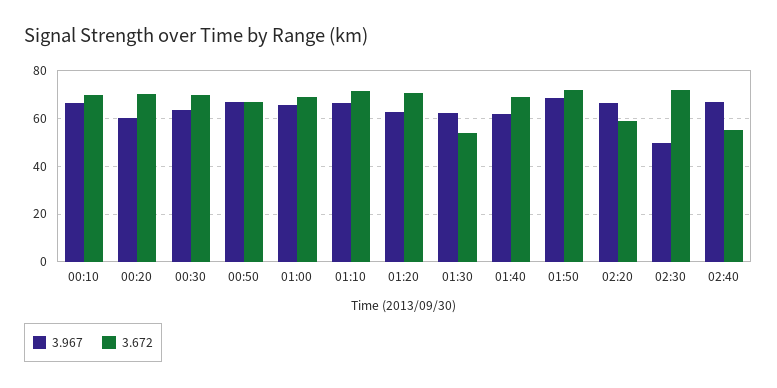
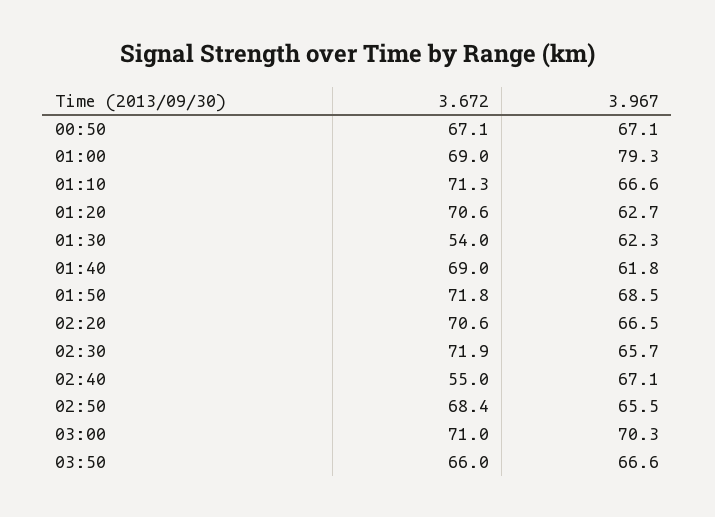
3.967, 00:10: 65 -> none
3.672, 00:10: 70 -> none
3.967, 00:20: 60 -> none
3.672, 00:20: 70 -> none
3.967, 00:30: 65 -> none
3.672, 00:30: 70 -> none
3.967, 01:00: 65 -> 79.3
3.672, 02:20: 60 -> 70.6
3.967, 02:30: 50 -> 65.7
3.672, 02:50: none -> 68.4
3.967, 02:50: none -> 65.5
3.672, 03:00: none -> 71
3.967, 03:00: none -> 70.3
3.672, 03:50: none -> 66
3.967, 03:50: none -> 66.6

